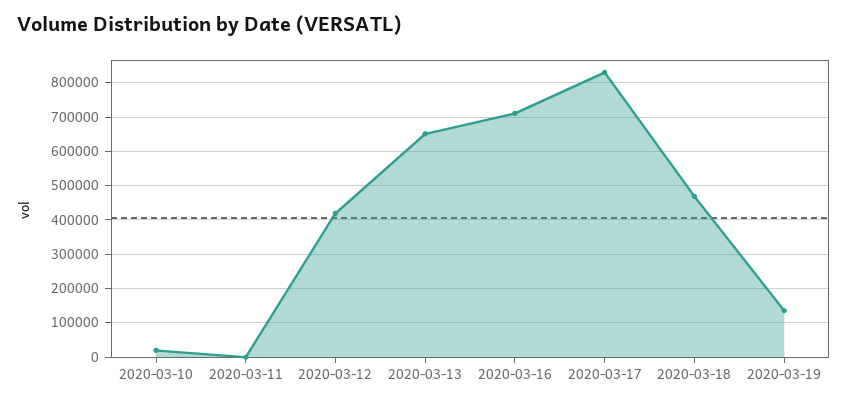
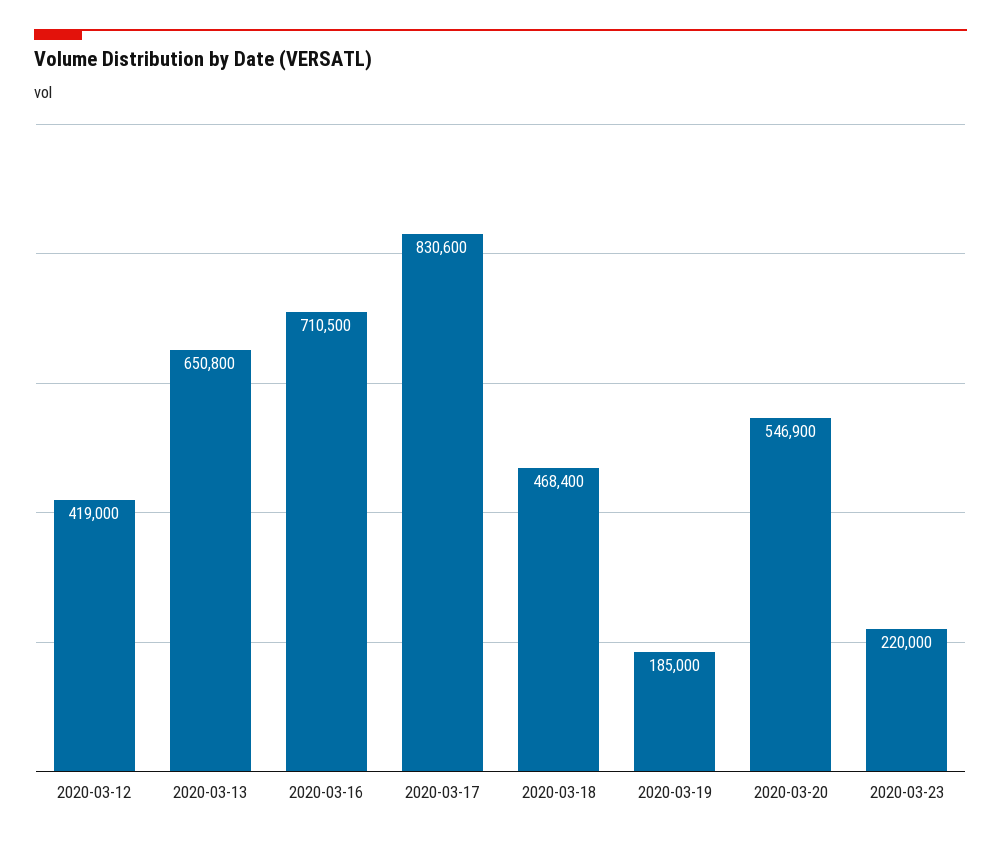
2020-03-10: 20000 -> none
2020-03-11: 0 -> none
2020-03-19: 140000 -> 185000
2020-03-20: none -> 546900
2020-03-23: none -> 220000

